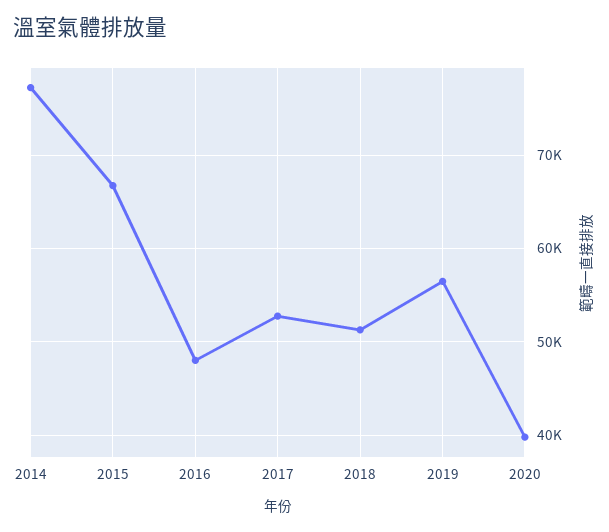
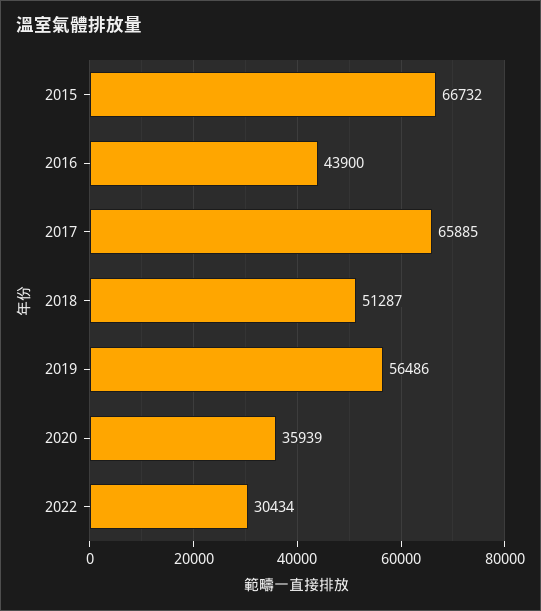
2014: 77000 -> none
2016: 48000 -> 43900
2017: 53000 -> 65885
2020: 40000 -> 35939
2022: none -> 30434

